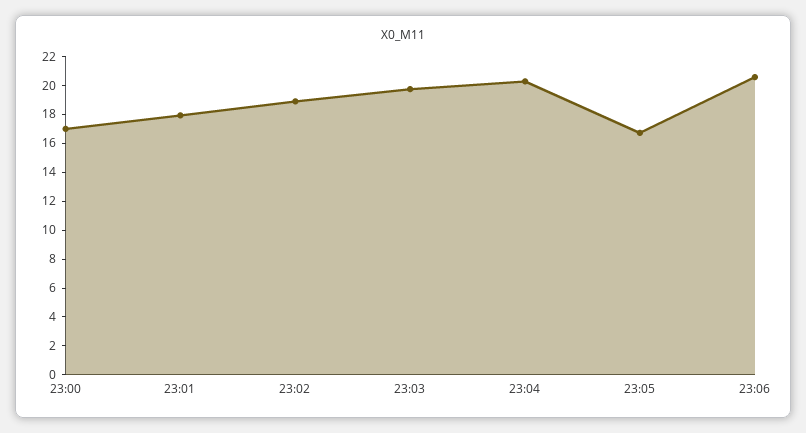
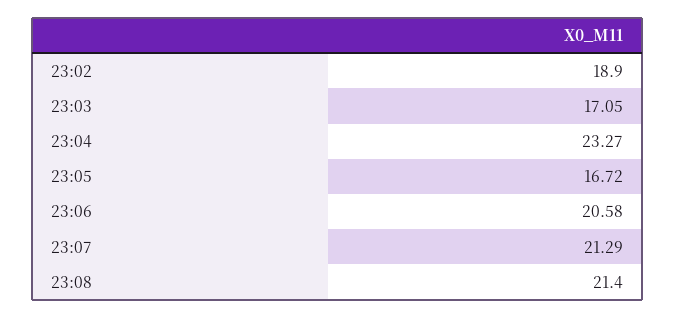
23:00: 17 -> none
23:01: 18 -> none
23:03: 20 -> 17.05
23:04: 20 -> 23.27
23:07: none -> 21.29
23:08: none -> 21.4

